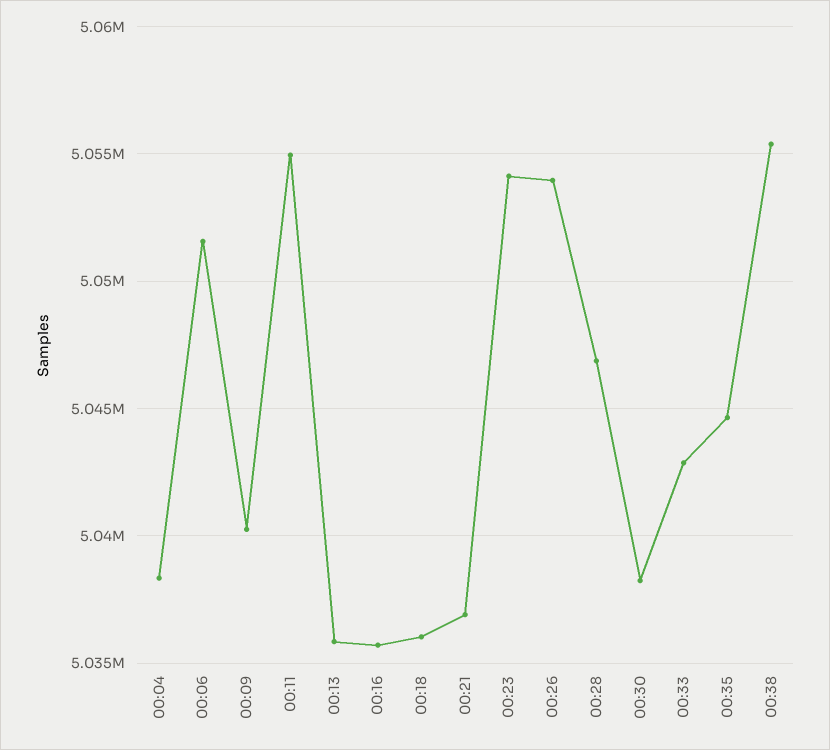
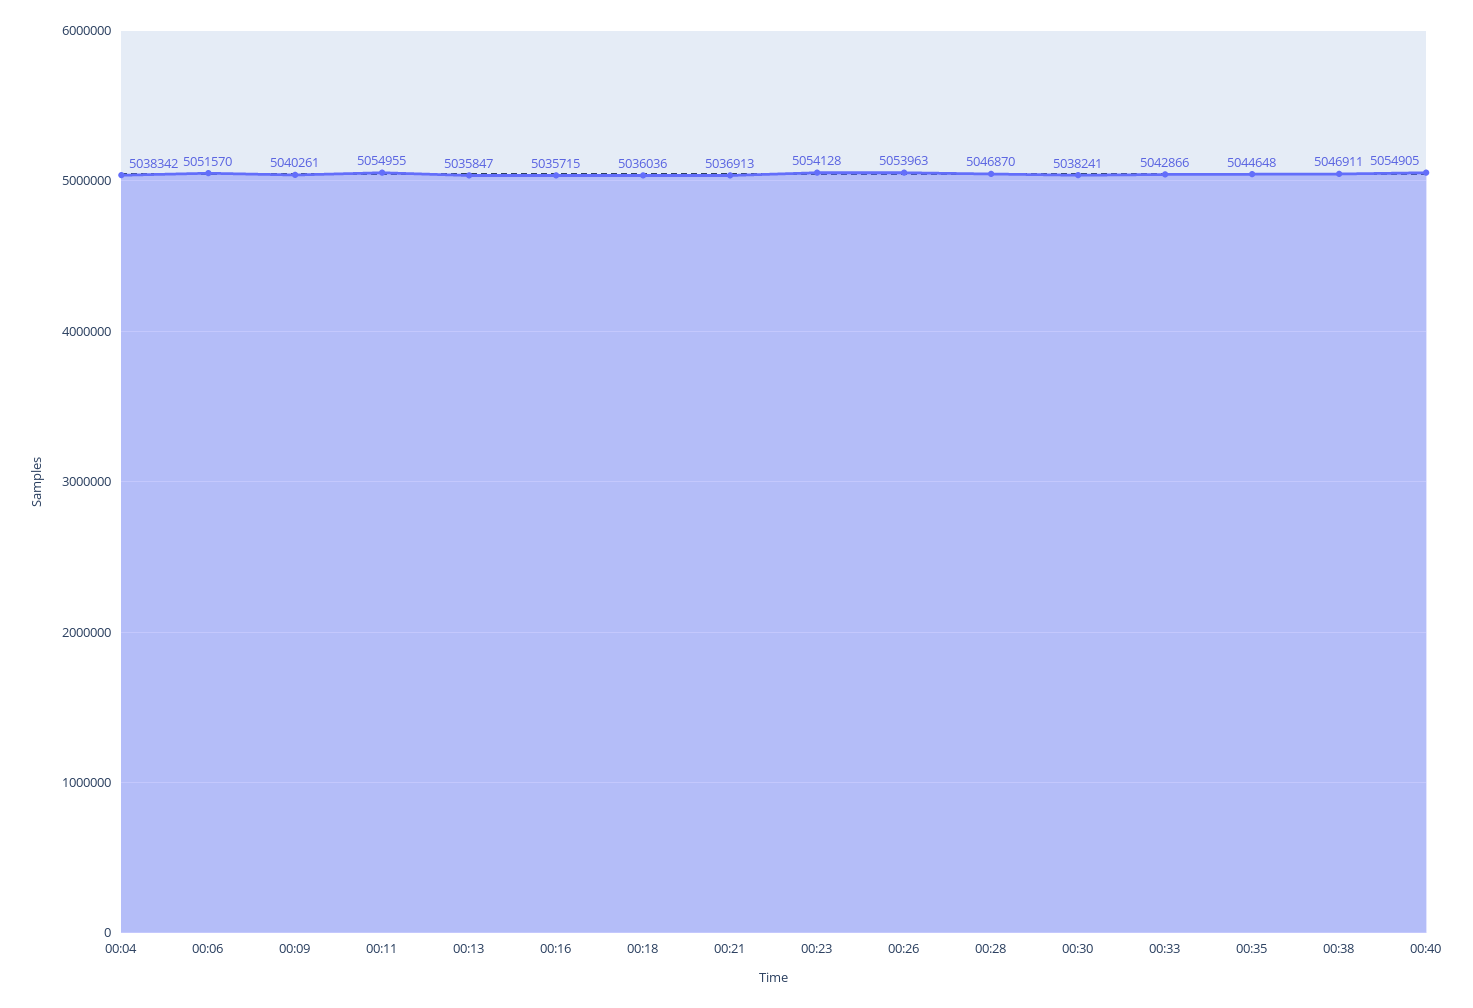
00:38: 5055500 -> 5046911
00:40: none -> 5054905

